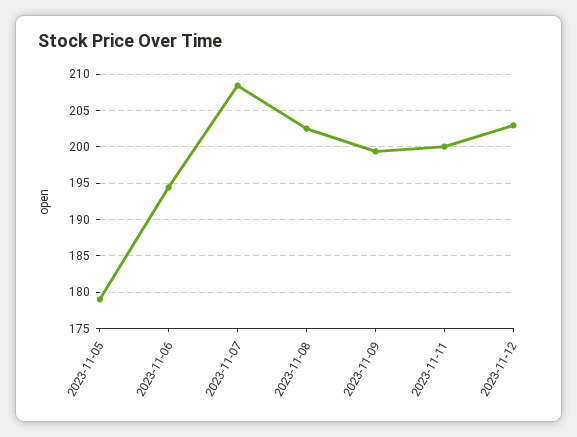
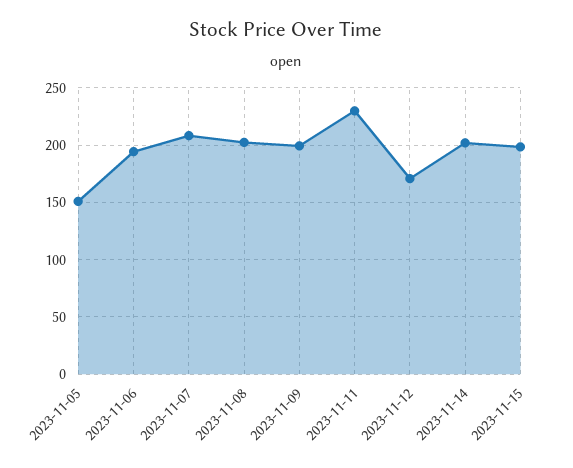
2023-11-05: 179 -> 150
2023-11-11: 200 -> 230
2023-11-12: 203 -> 170
2023-11-14: none -> 200
2023-11-15: none -> 200

